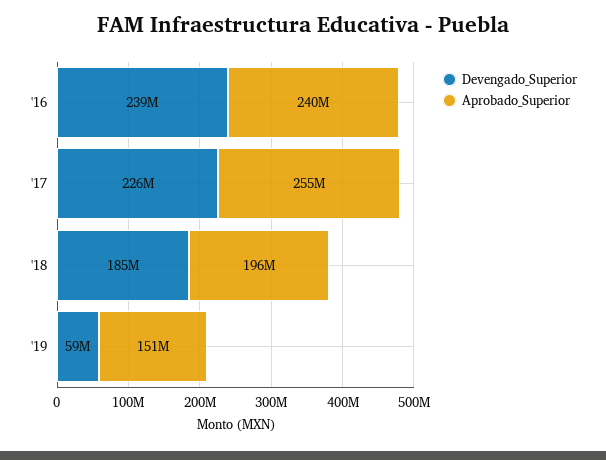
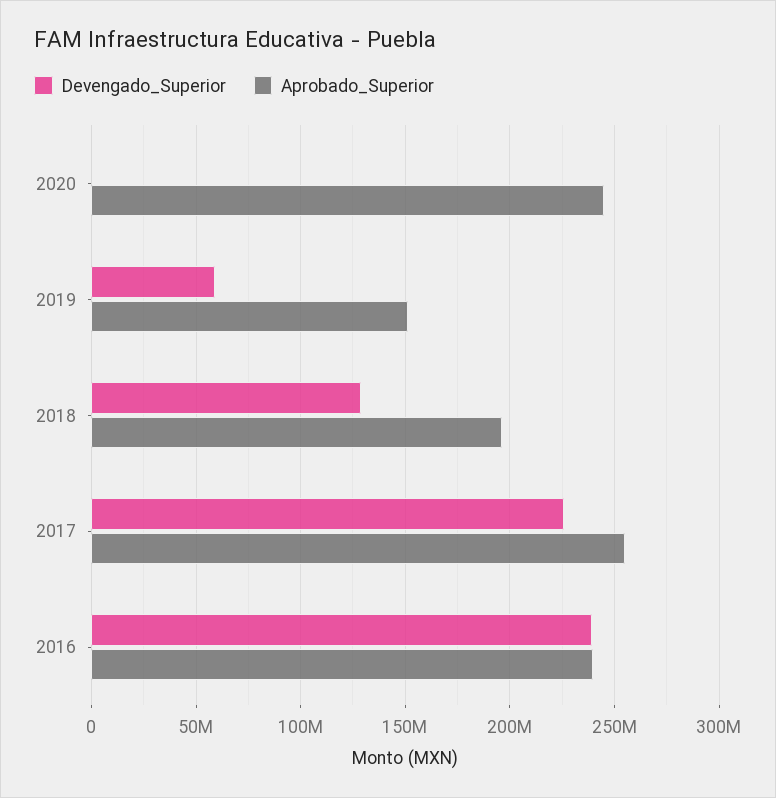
Devengado_Superior, '18: 185000000 -> 130000000
Devengado_Superior, 2020: none -> 0
Aprobado_Superior, 2020: none -> 245000000

